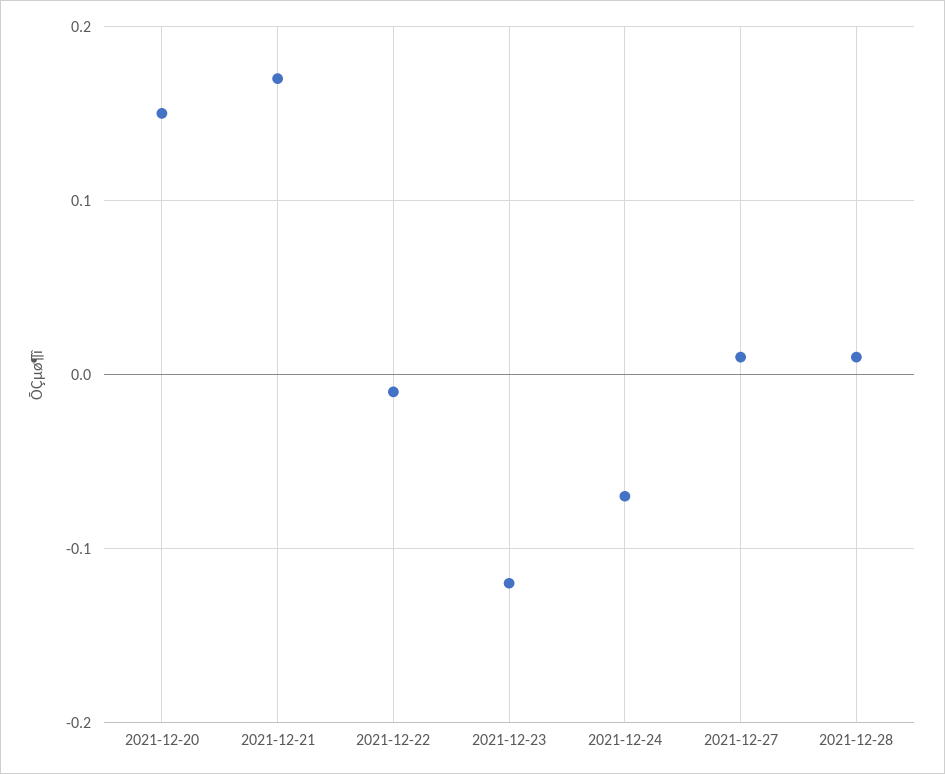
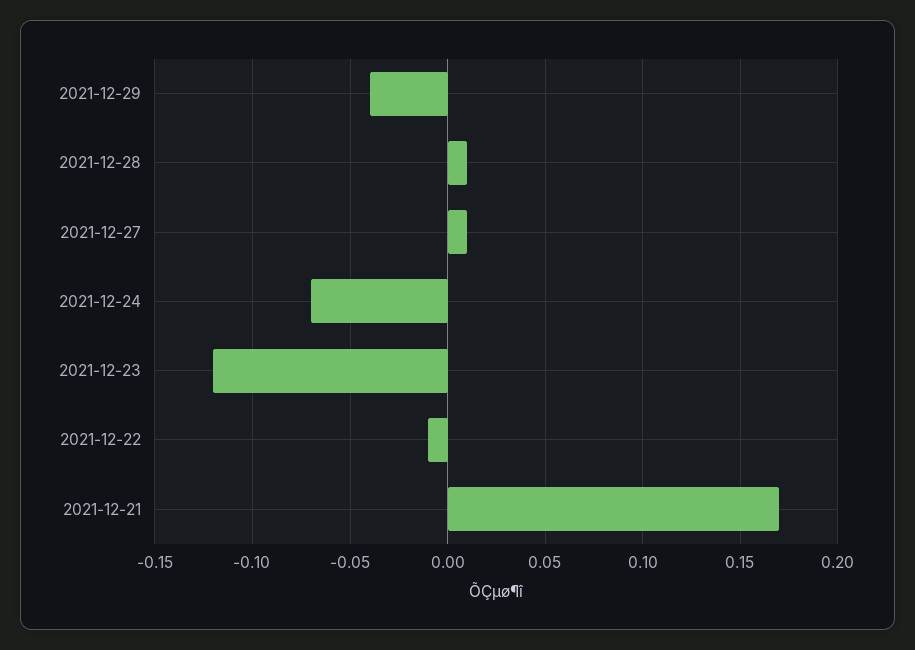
2021-12-20: 0.15 -> none
2021-12-29: none -> -0.04

